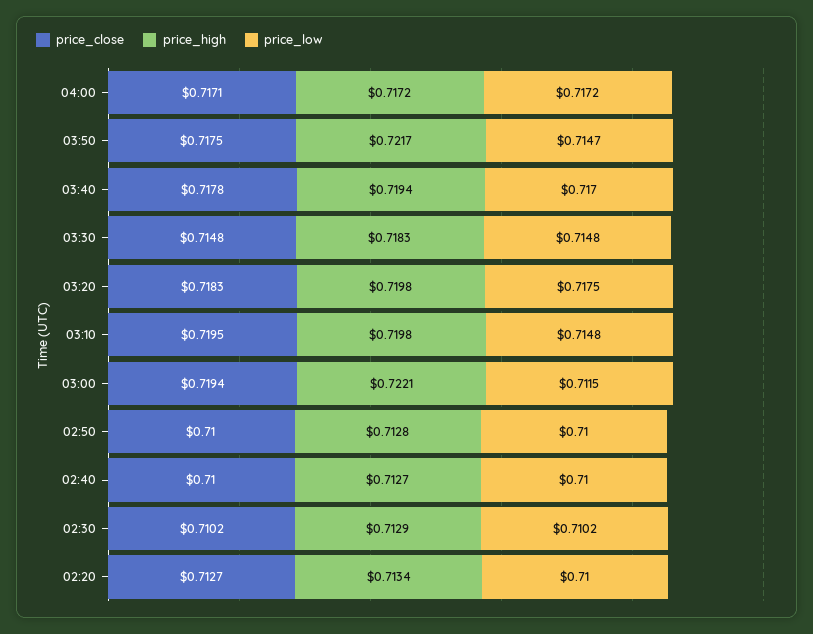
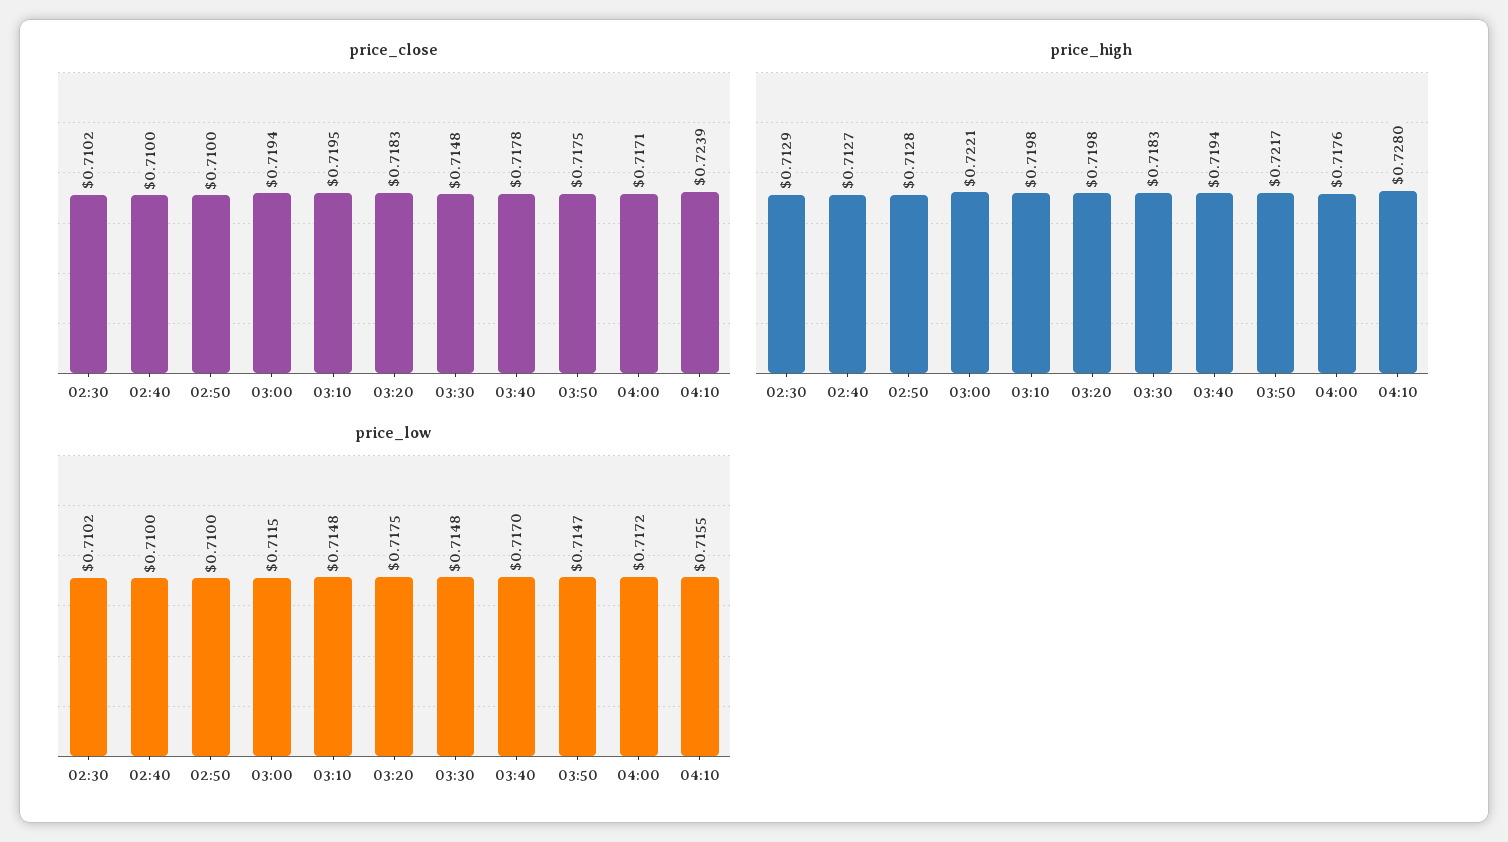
price_high, 04:00: 0.7172 -> 0.7176
price_close, 02:20: 0.7127 -> none
price_high, 02:20: 0.7134 -> none
price_low, 02:20: 0.71 -> none
price_close, 04:10: none -> 0.7239
price_high, 04:10: none -> 0.728
price_low, 04:10: none -> 0.7155

